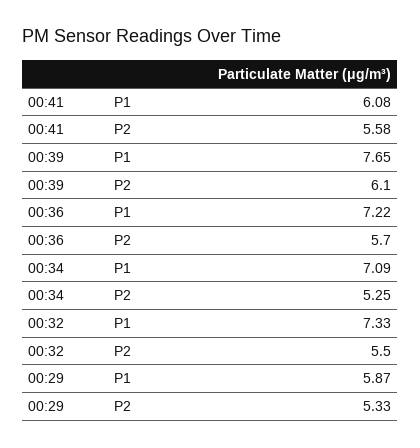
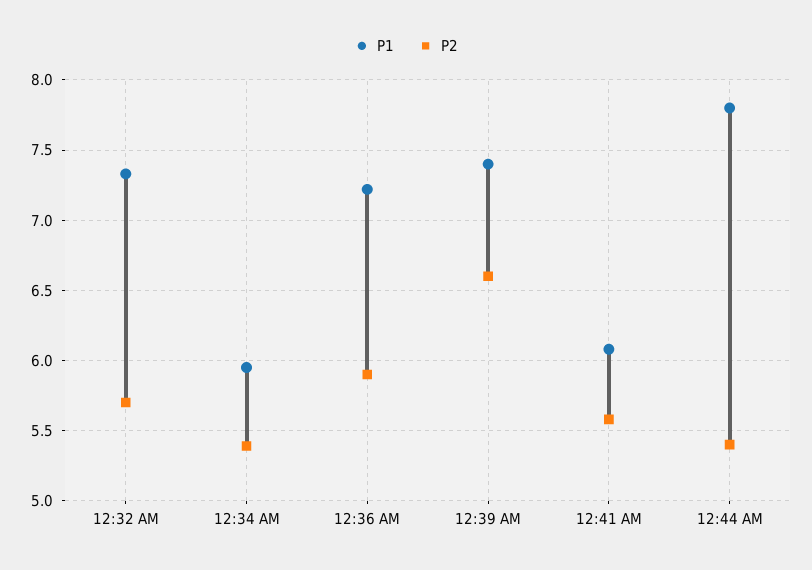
P1, 00:39: 7.65 -> 7.4
P2, 00:39: 6.1 -> 6.6
P2, 00:36: 5.7 -> 5.9
P1, 00:34: 7.09 -> 5.95
P2, 00:34: 5.25 -> 5.4
P2, 00:32: 5.5 -> 5.7
P1, 00:29: 5.87 -> none
P2, 00:29: 5.33 -> none
P1, 12:44 AM: none -> 7.8
P2, 12:44 AM: none -> 5.4

